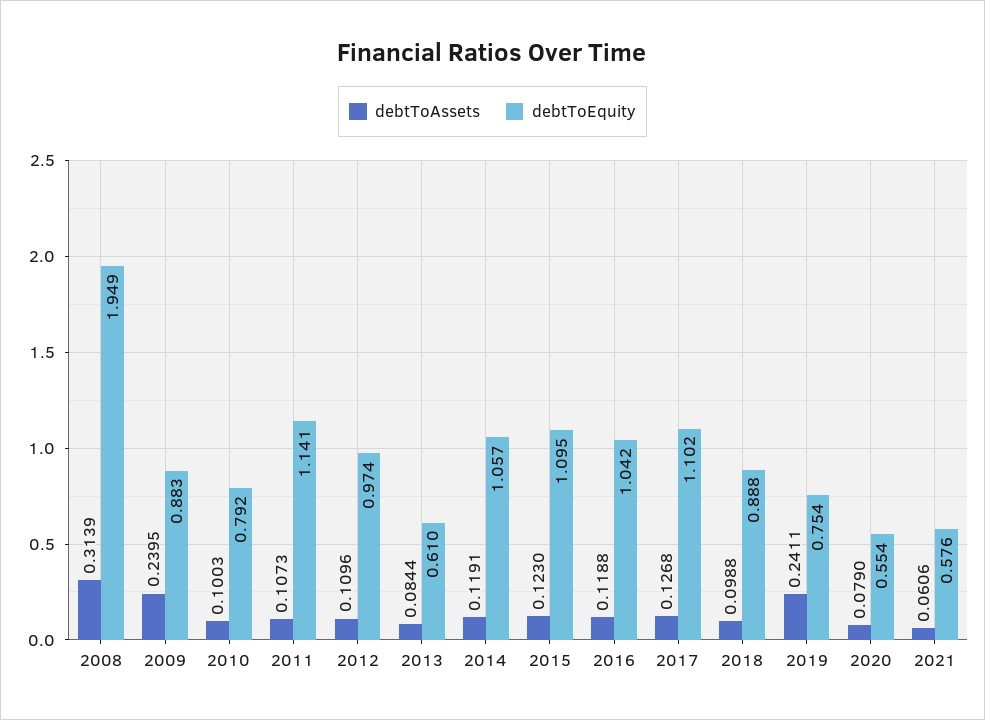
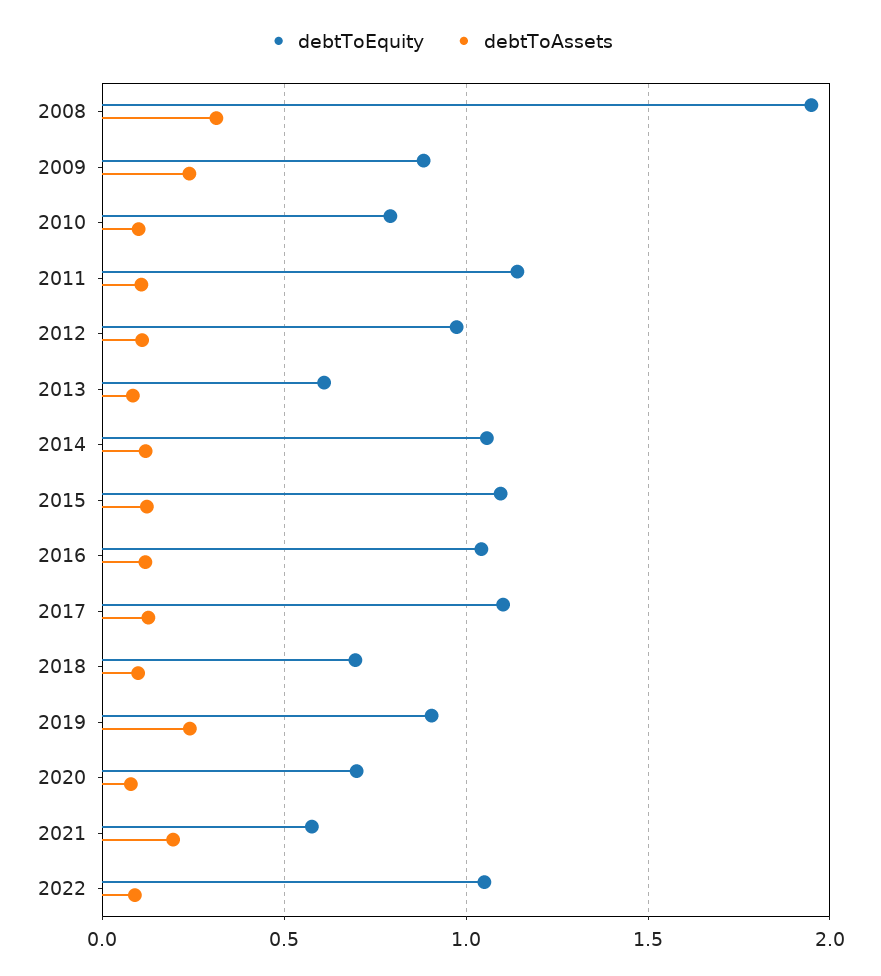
debtToEquity, 2018: 0.888 -> 0.7
debtToEquity, 2019: 0.754 -> 0.9
debtToEquity, 2020: 0.554 -> 0.7
debtToAssets, 2021: 0.0606 -> 0.2
debtToEquity, 2022: none -> 1.05
debtToAssets, 2022: none -> 0.1

